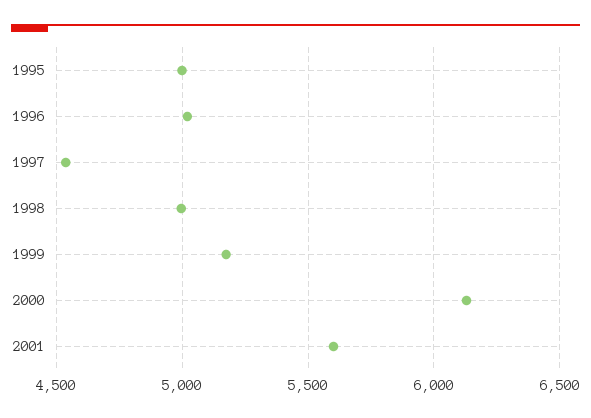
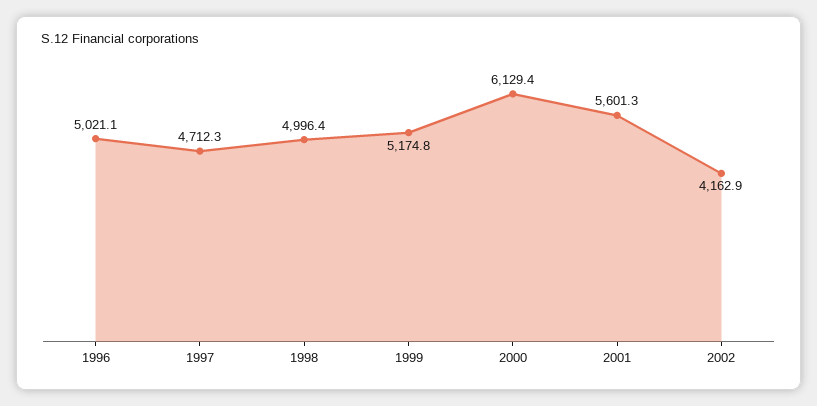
1995: 5000 -> none
1997: 4550 -> 4712.3
2002: none -> 4162.9

